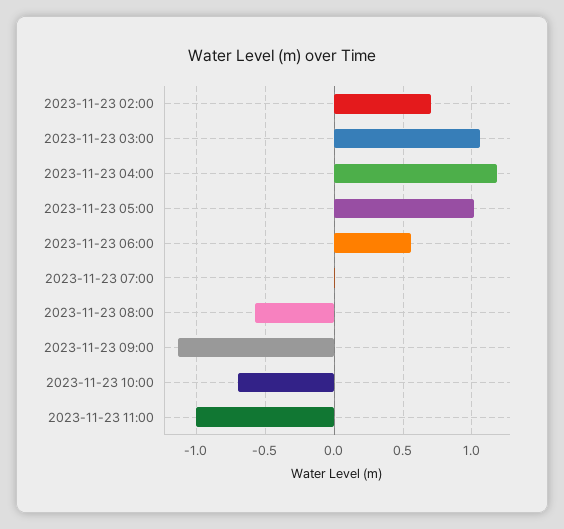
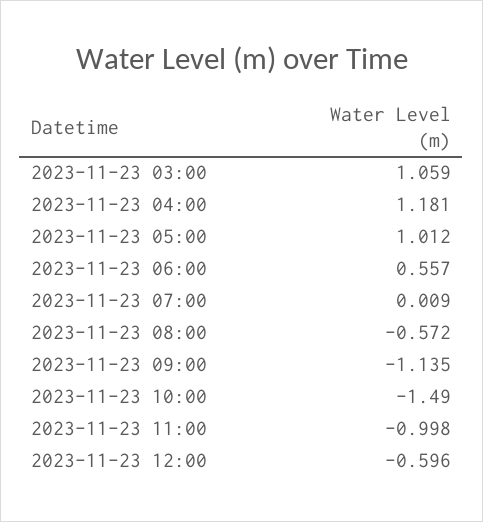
2023-11-23 02:00: 0.7 -> none
2023-11-23 10:00: -0.7 -> -1.49
2023-11-23 12:00: none -> -0.596

